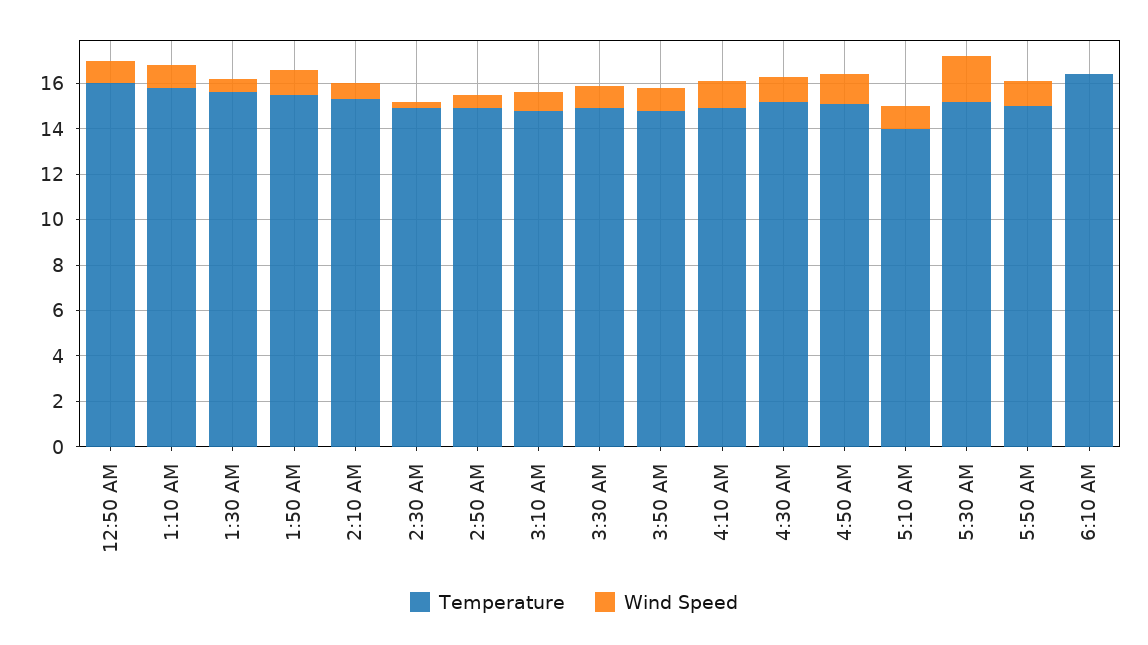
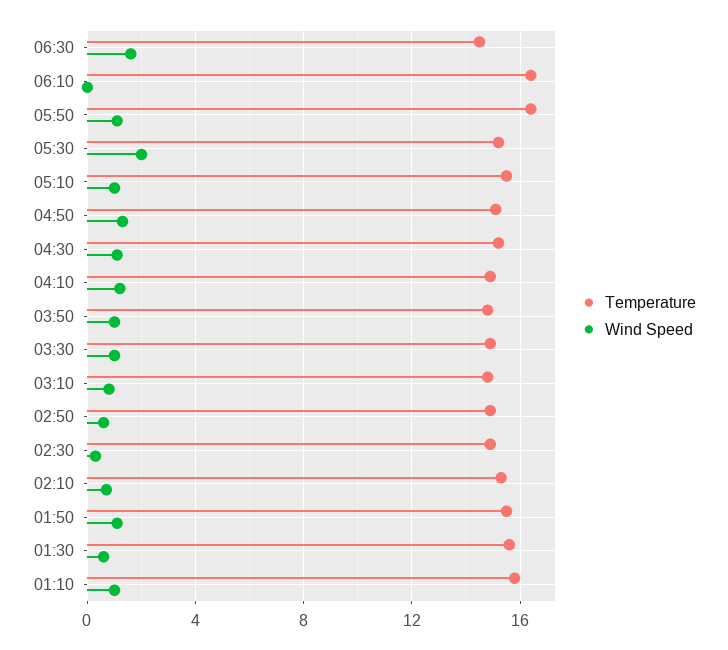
Temperature, 12:50 AM: 16 -> none
Wind Speed, 12:50 AM: 1 -> none
Temperature, 5:10 AM: 14 -> 15.5
Temperature, 5:50 AM: 15 -> 16.5
Temperature, 06:30: none -> 14.5
Wind Speed, 06:30: none -> 1.5

